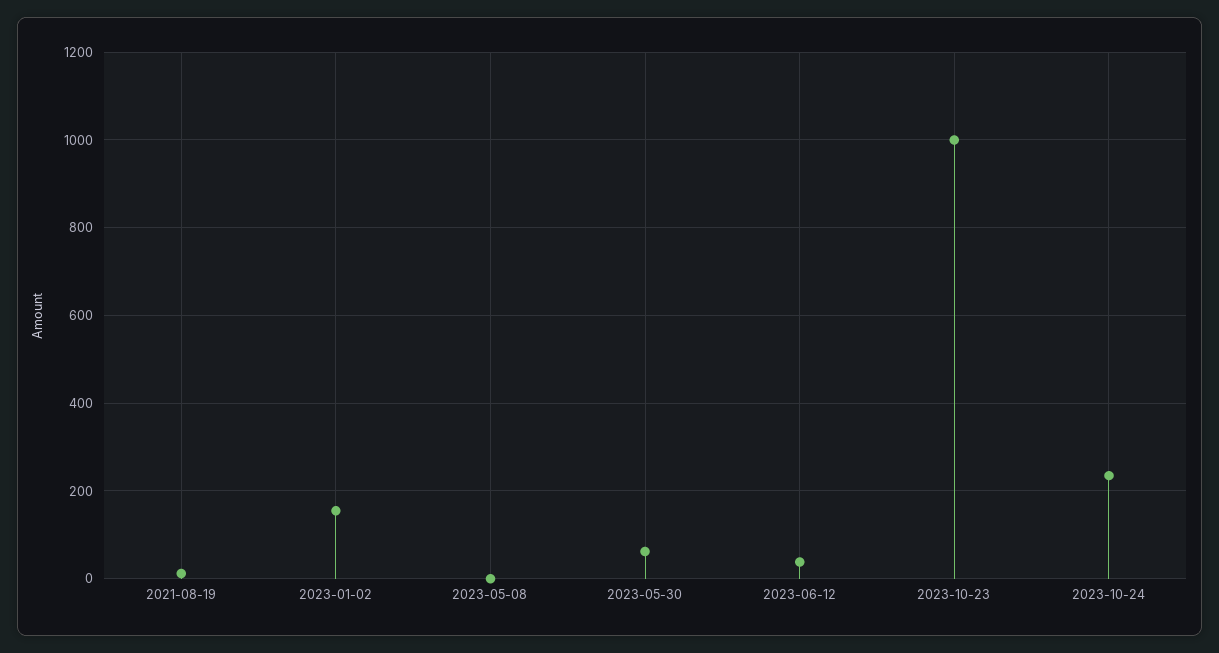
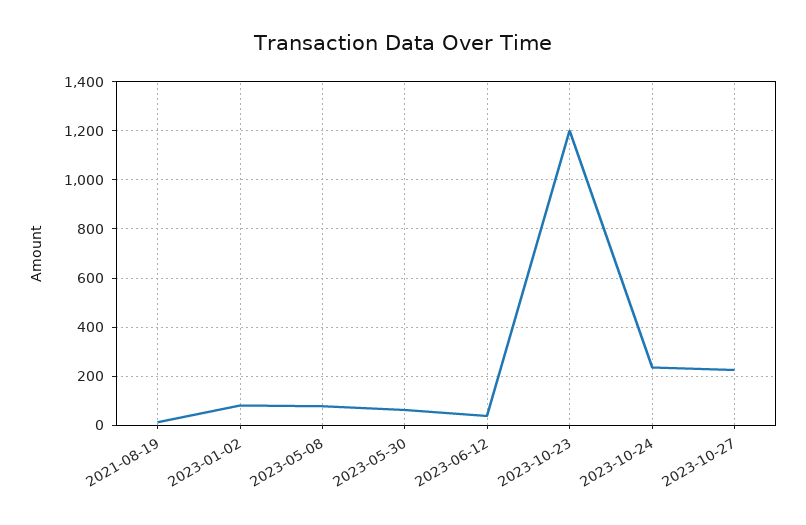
2023-01-02: 160 -> 75
2023-05-08: 0 -> 75
2023-10-23: 1000 -> 1200
2023-10-27: none -> 225

